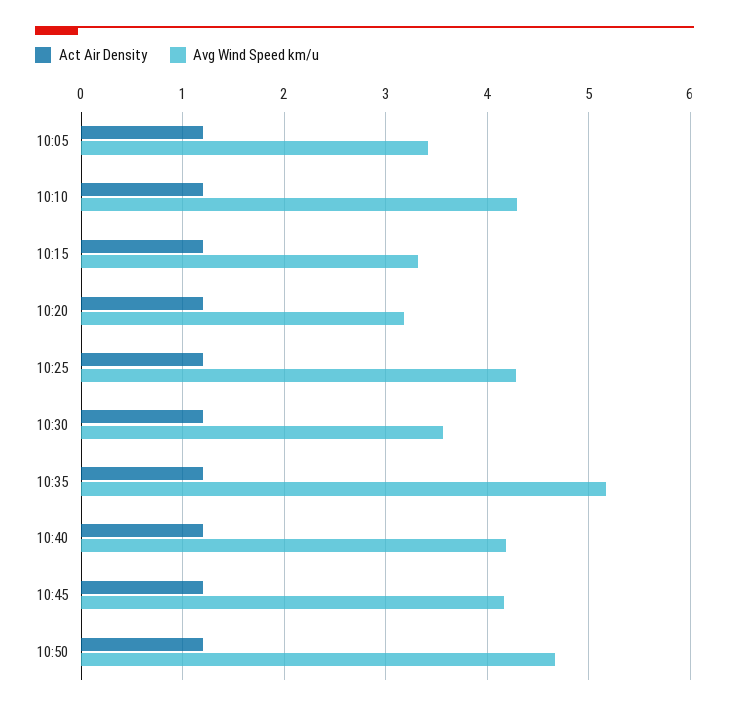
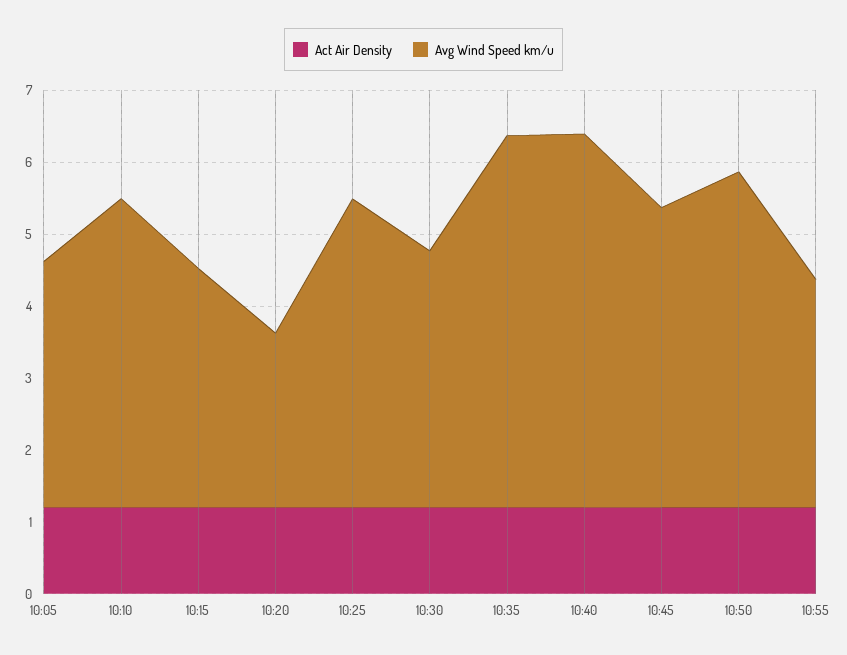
Avg Wind Speed km/u, 10:20: 3.2 -> 2.4
Avg Wind Speed km/u, 10:40: 4.2 -> 5.2
Act Air Density, 10:55: none -> 1.2
Avg Wind Speed km/u, 10:55: none -> 3.2

